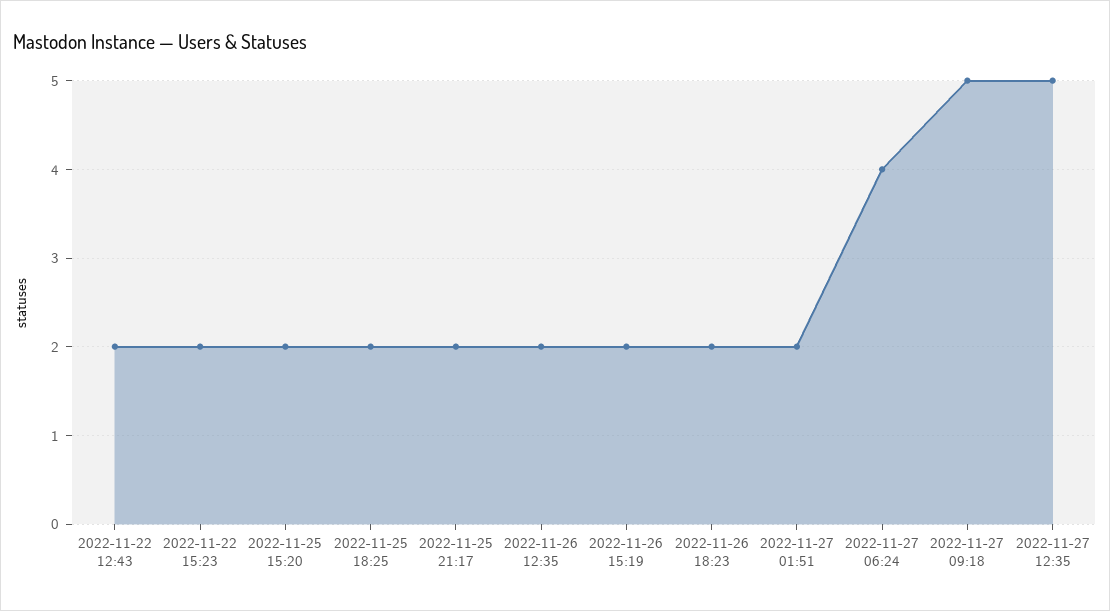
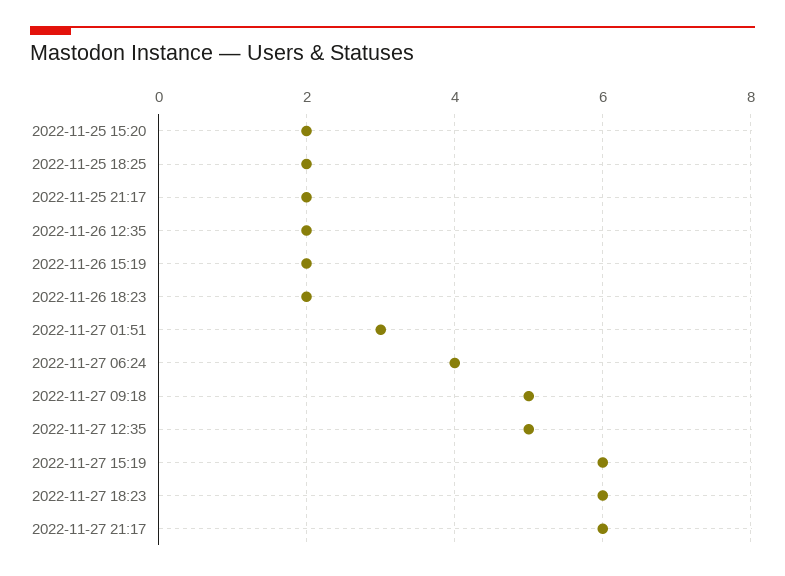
2022-11-22 12:43: 2 -> none
2022-11-22 15:23: 2 -> none
2022-11-27 01:51: 2 -> 3
2022-11-27 15:19: none -> 6
2022-11-27 18:23: none -> 6
2022-11-27 21:17: none -> 6

